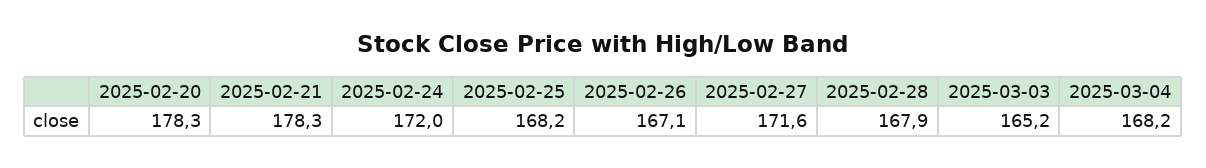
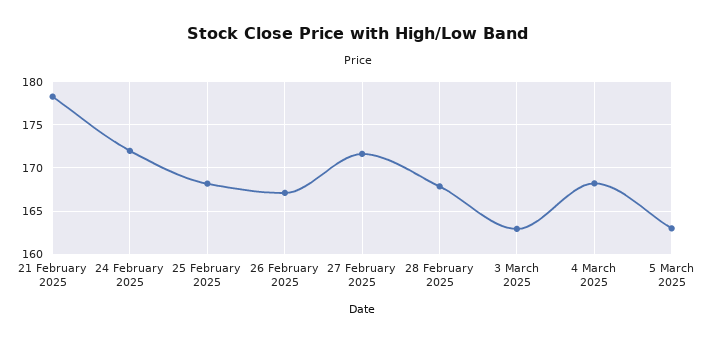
2025-02-20: 178.3 -> none
2025-03-03: 165.2 -> 163
5 March 2025: none -> 163

